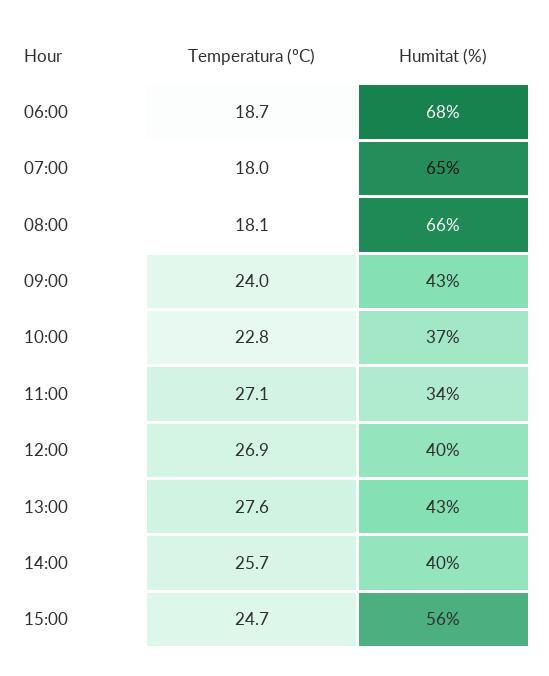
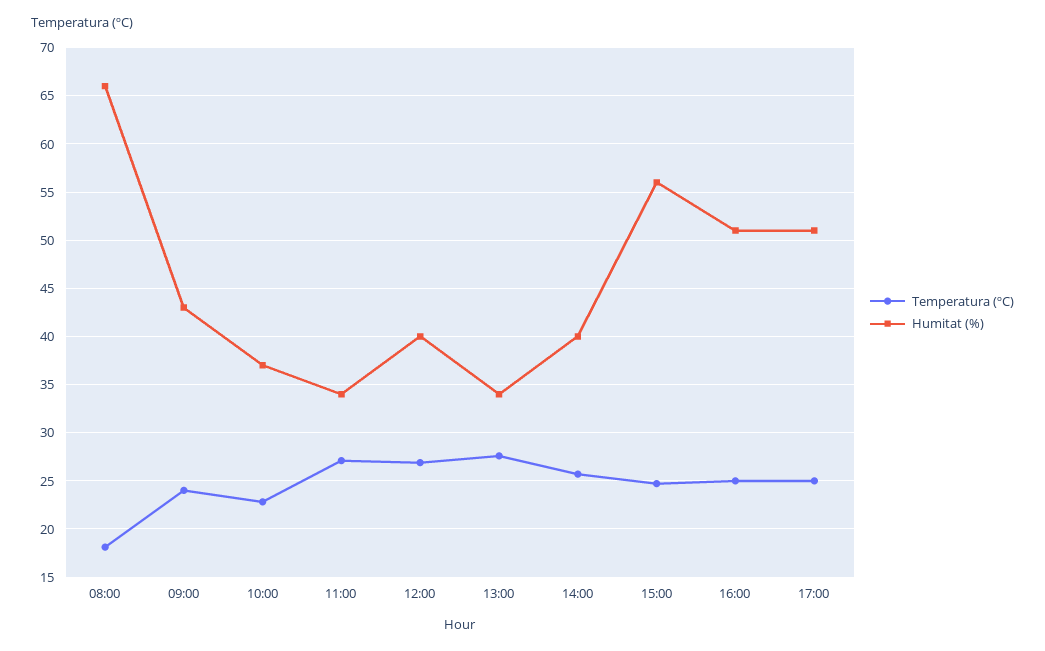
Temperatura (ºC), 06:00: 18.7 -> none
Humitat (%), 06:00: 68 -> none
Temperatura (ºC), 07:00: 18 -> none
Humitat (%), 07:00: 65 -> none
Humitat (%), 13:00: 43 -> 34
Temperatura (ºC), 16:00: none -> 25
Humitat (%), 16:00: none -> 51
Temperatura (ºC), 17:00: none -> 25
Humitat (%), 17:00: none -> 51

